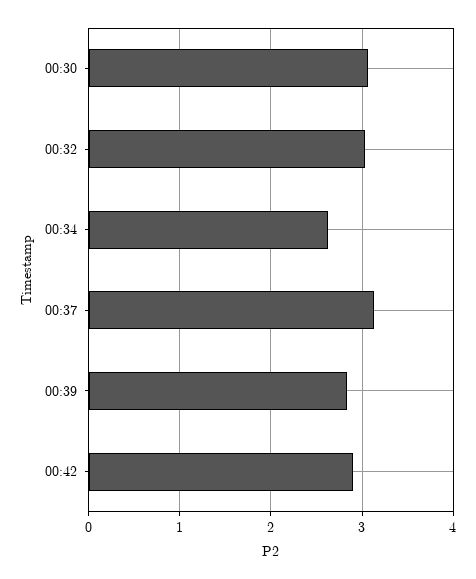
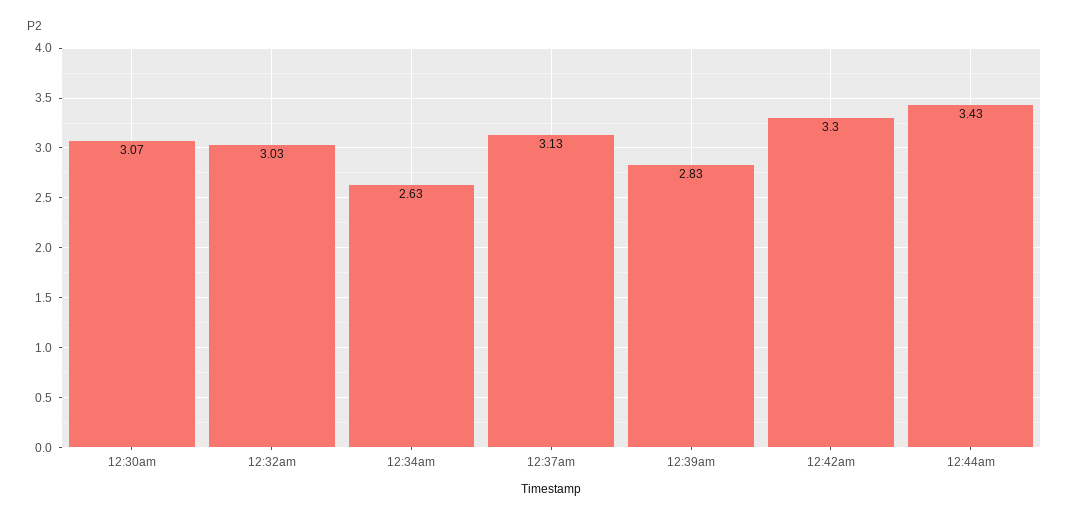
00:42: 2.9 -> 3.3
12:44am: none -> 3.43

